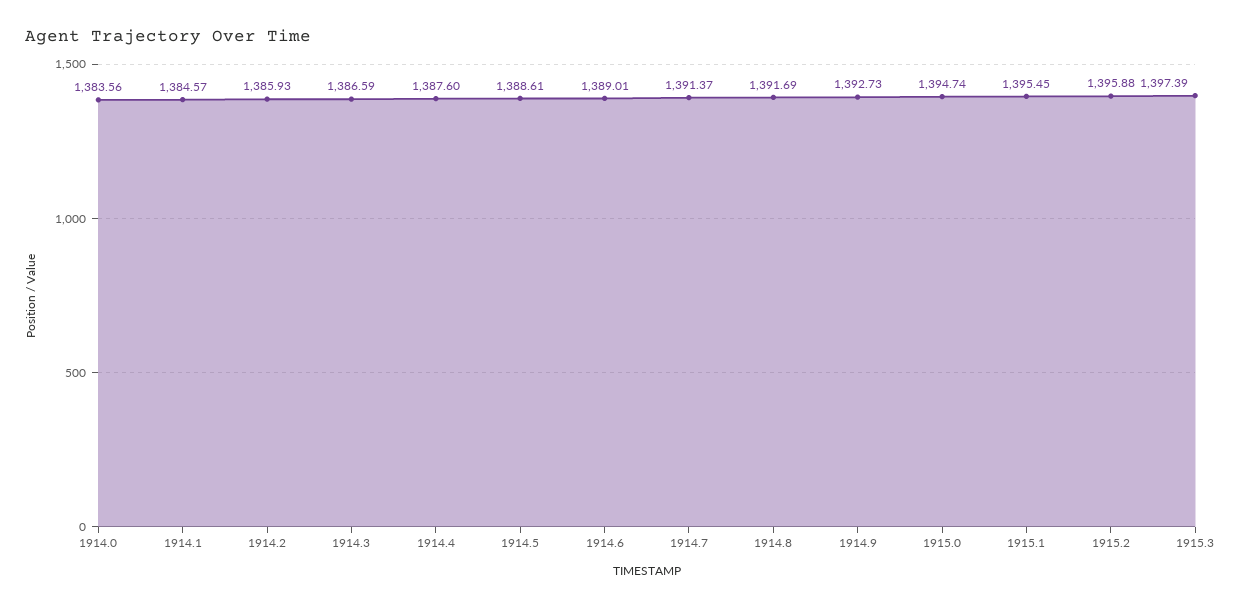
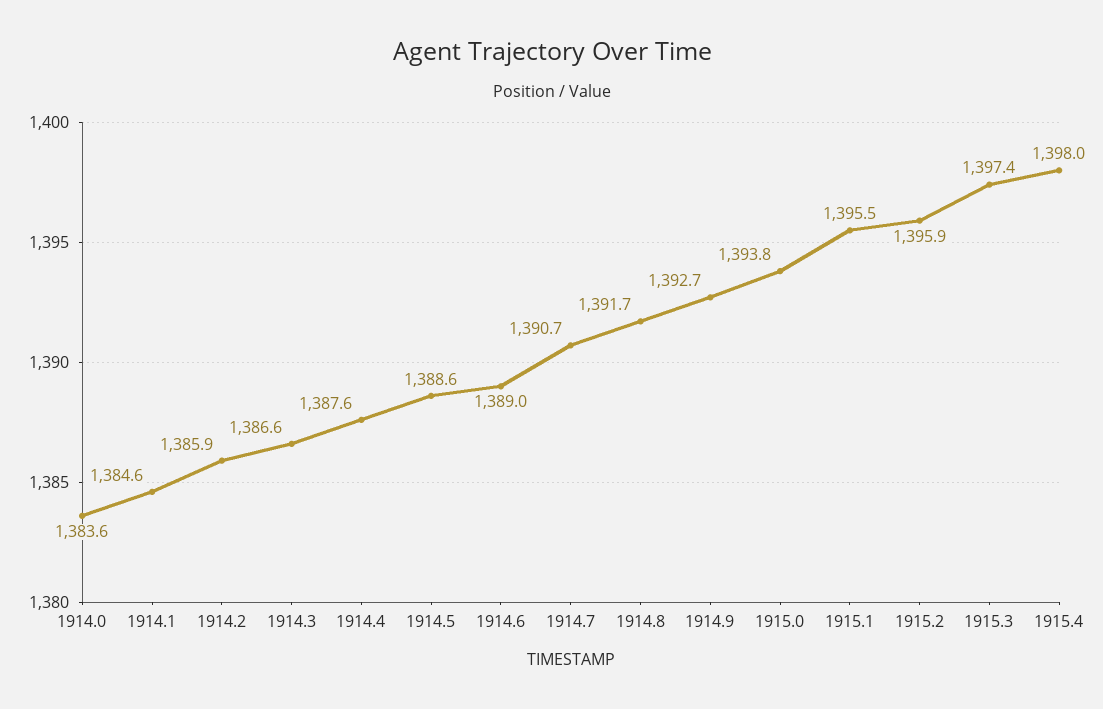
1914.7: 1391.37 -> 1390.7
1915.0: 1394.74 -> 1393.8
1915.4: none -> 1398

